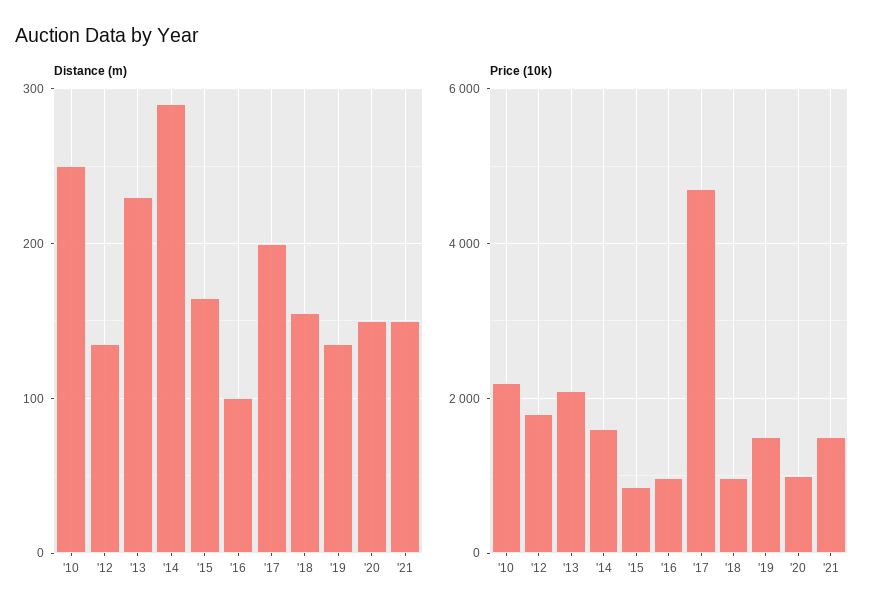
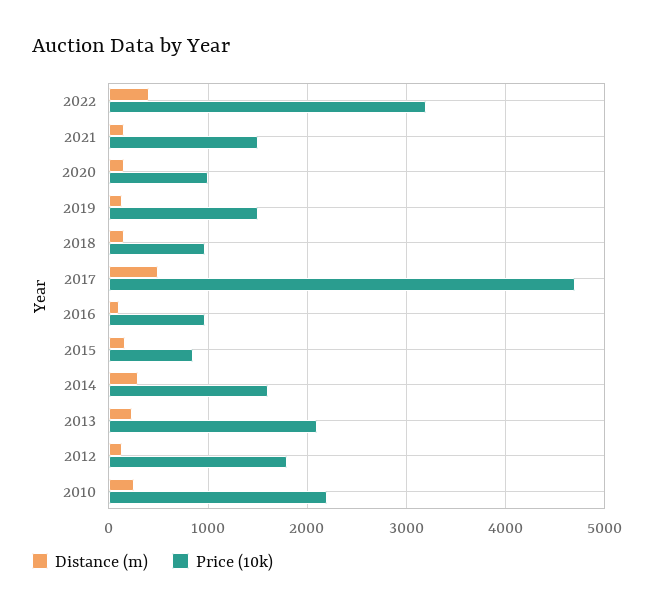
Distance (m), '17: 200 -> 500
Distance (m), 2022: none -> 400
Price (10k), 2022: none -> 3200

